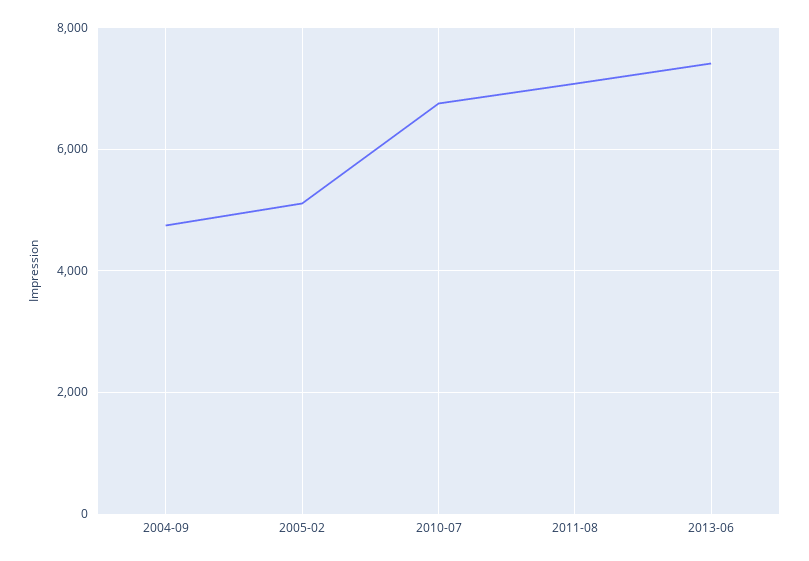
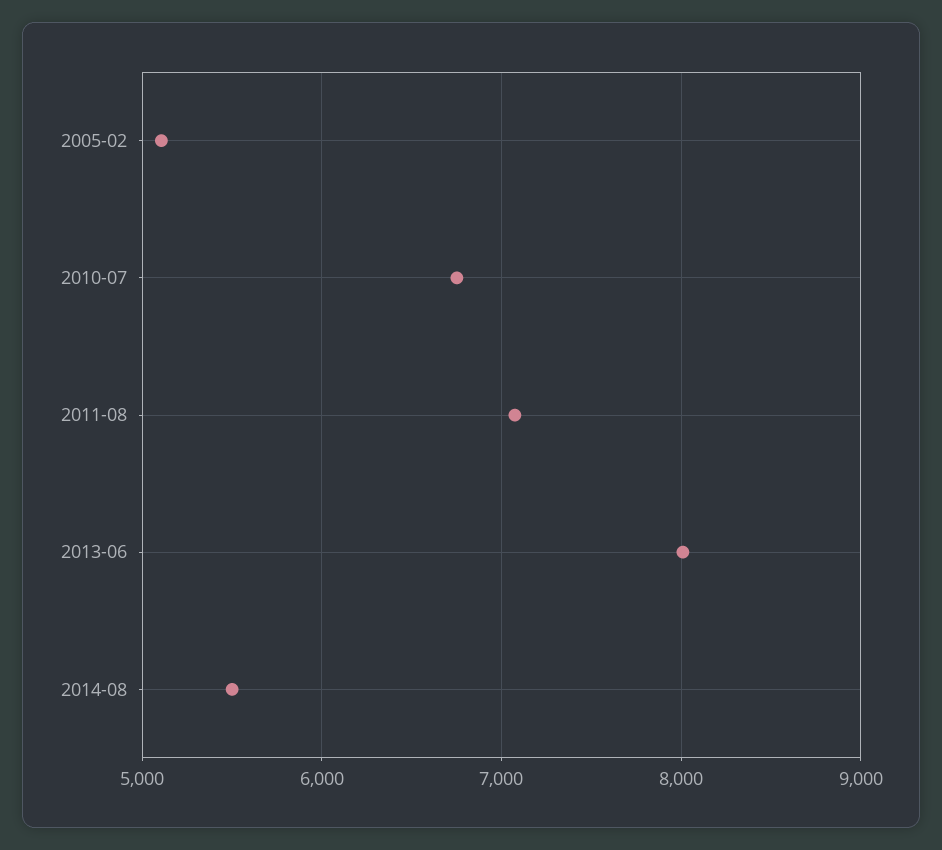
2004-09: 4800 -> none
2013-06: 7400 -> 8000
2014-08: none -> 5500

